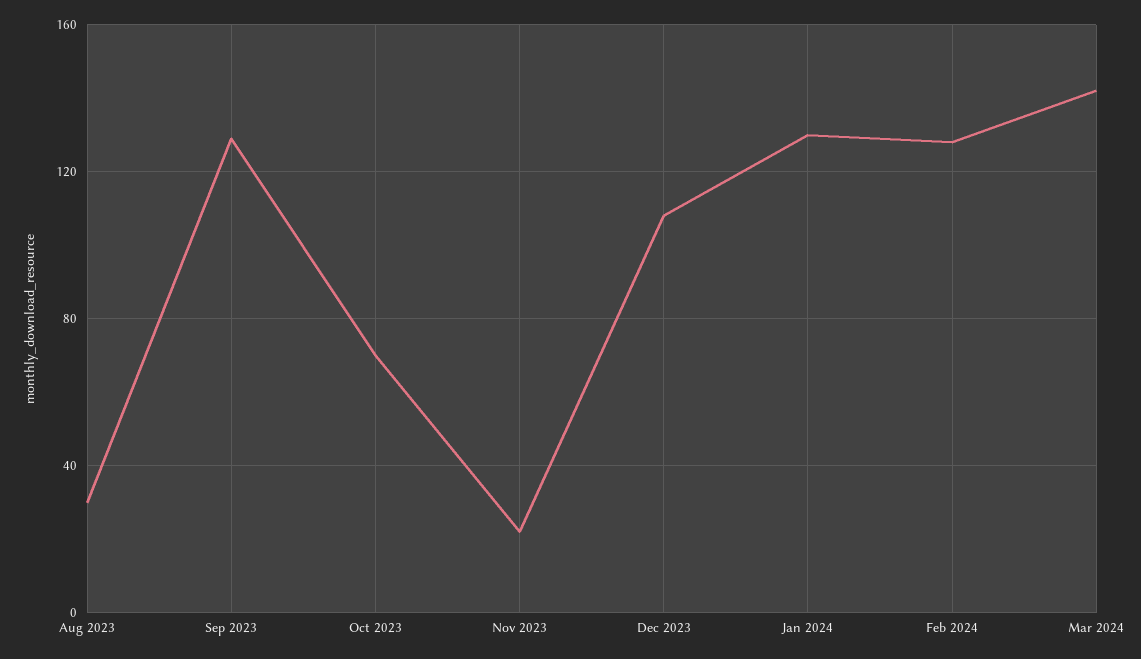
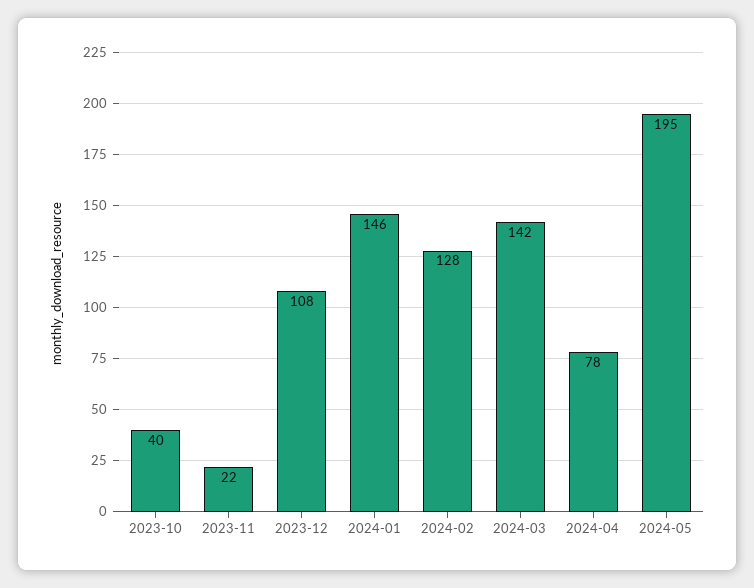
Aug 2023: 30 -> none
Sep 2023: 130 -> none
Oct 2023: 70 -> 40
Jan 2024: 130 -> 146
2024-04: none -> 78
2024-05: none -> 195

